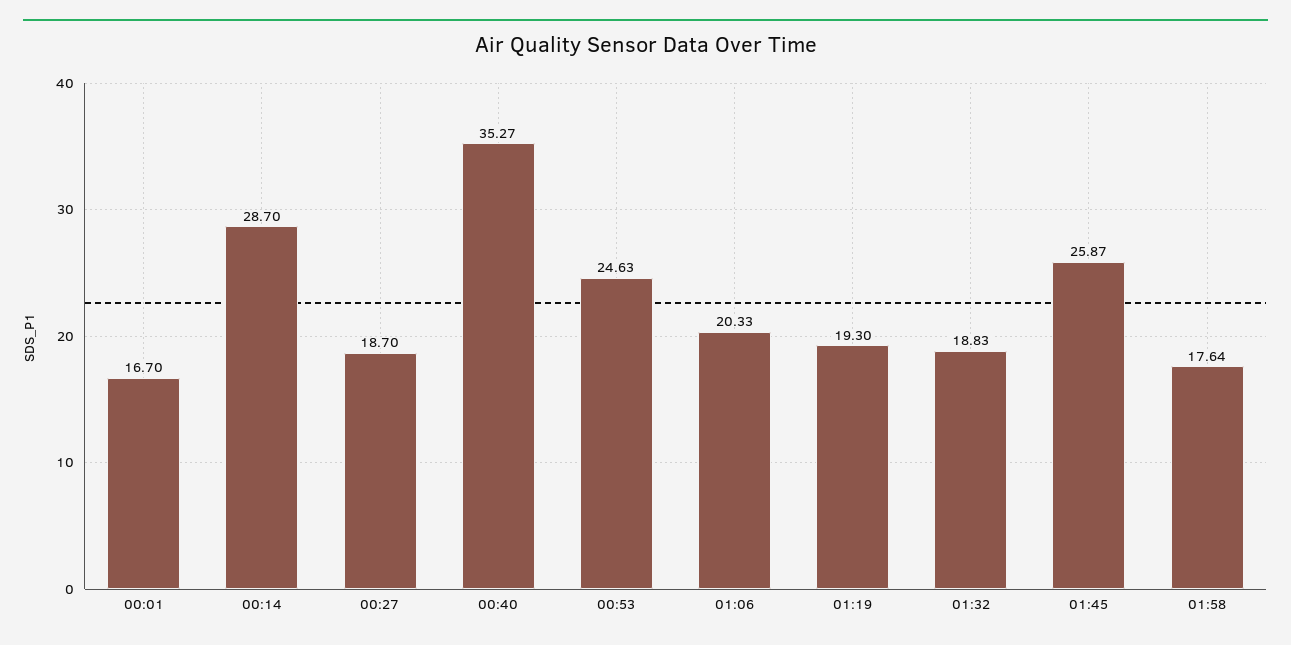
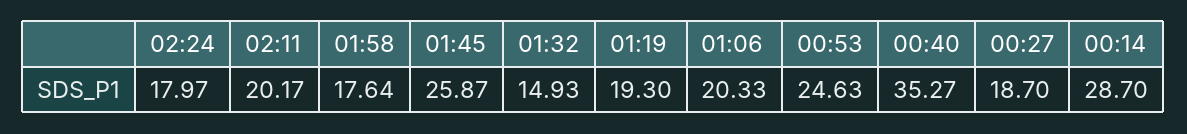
00:01: 16.7 -> none
01:32: 18.83 -> 14.93
02:24: none -> 17.97
02:11: none -> 20.17

